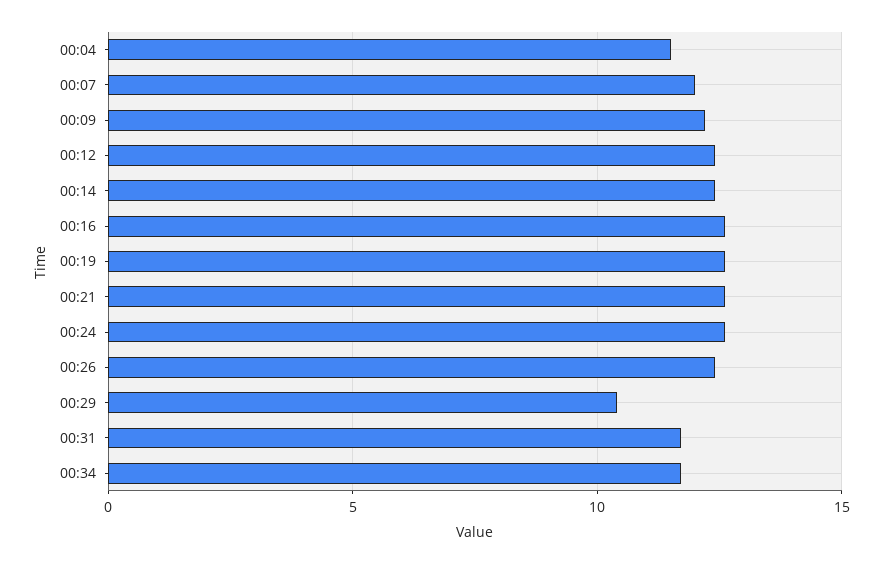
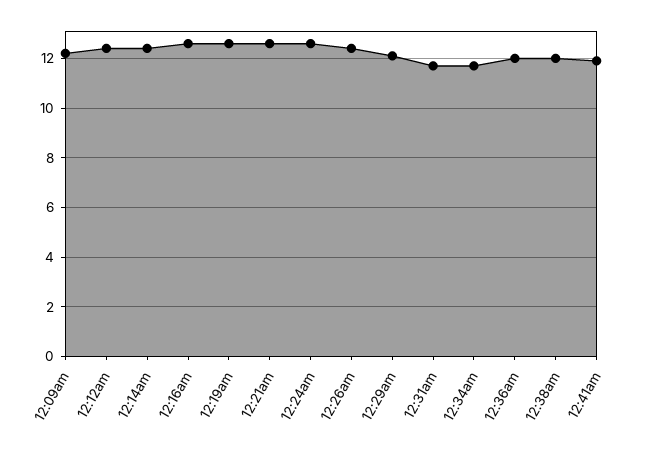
00:04: 11.5 -> none
00:07: 12 -> none
00:29: 10.5 -> 12
12:36am: none -> 12
12:38am: none -> 12
12:41am: none -> 12

